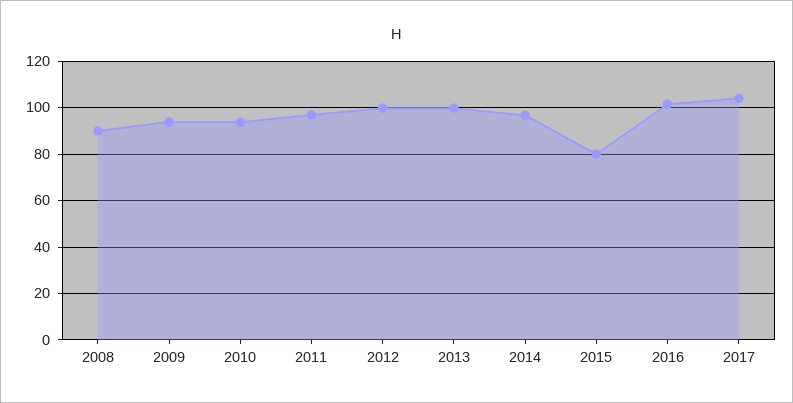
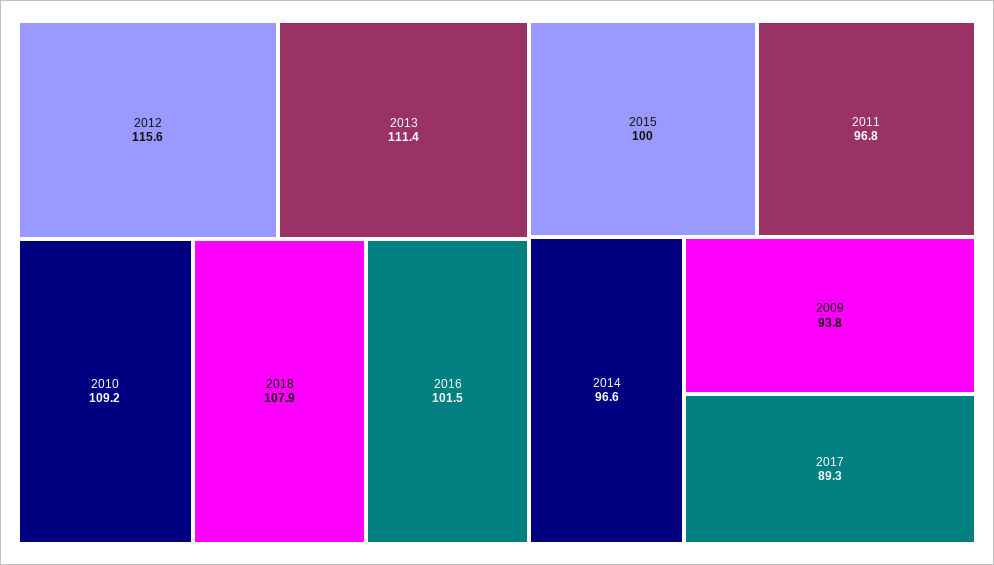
2008: 90 -> none
2010: 95 -> 109.2
2012: 100 -> 115.6
2013: 100 -> 111.4
2015: 80 -> 100
2017: 105 -> 89.3
2018: none -> 107.9

